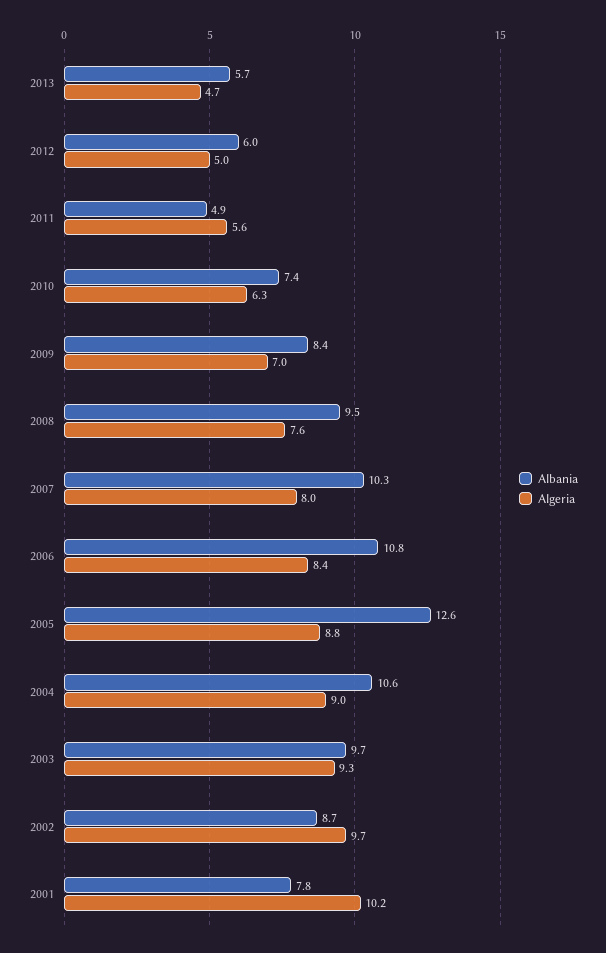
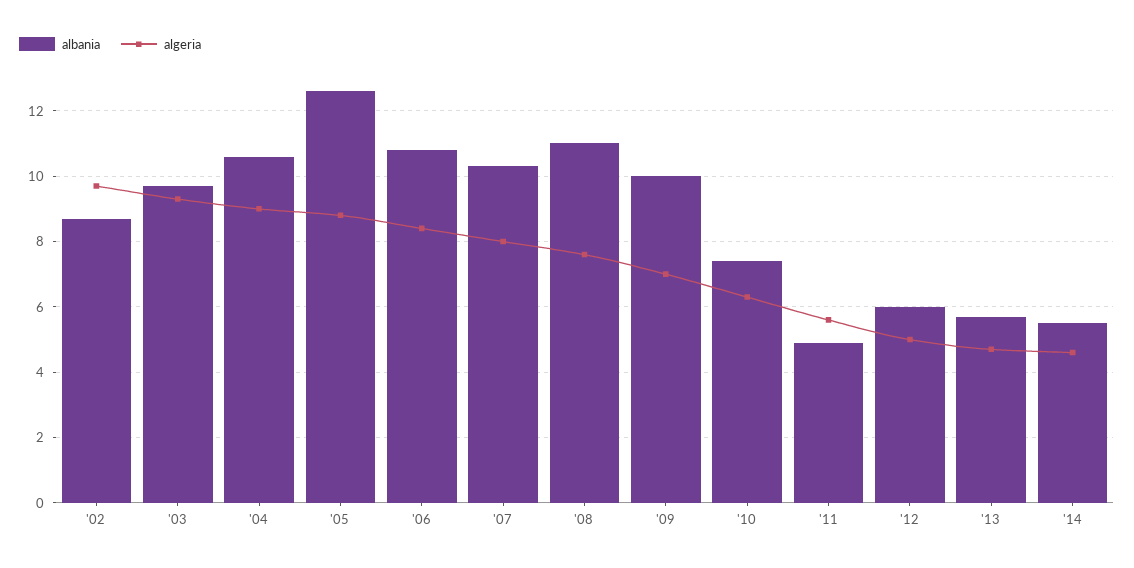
Albania, 2009: 8.4 -> 10
Albania, 2008: 9.5 -> 11
Albania, 2001: 7.8 -> none
Algeria, 2001: 10.2 -> none
Albania, '14: none -> 5.5
Algeria, '14: none -> 4.5

